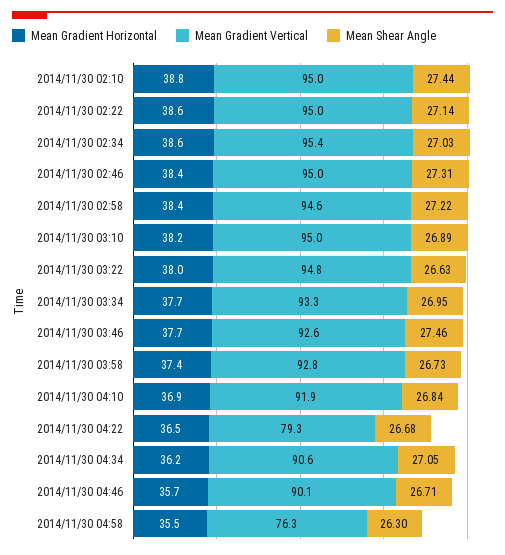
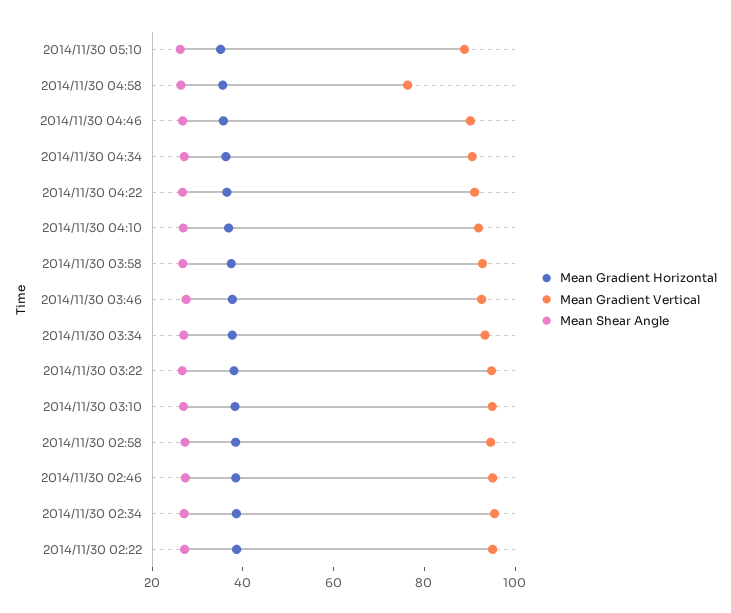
Mean Gradient Horizontal, 2014/11/30 02:10: 38.8 -> none
Mean Gradient Vertical, 2014/11/30 02:10: 95 -> none
Mean Shear Angle, 2014/11/30 02:10: 27.44 -> none
Mean Gradient Vertical, 2014/11/30 04:22: 79.3 -> 90
Mean Gradient Horizontal, 2014/11/30 05:10: none -> 35
Mean Gradient Vertical, 2014/11/30 05:10: none -> 90
Mean Shear Angle, 2014/11/30 05:10: none -> 25

